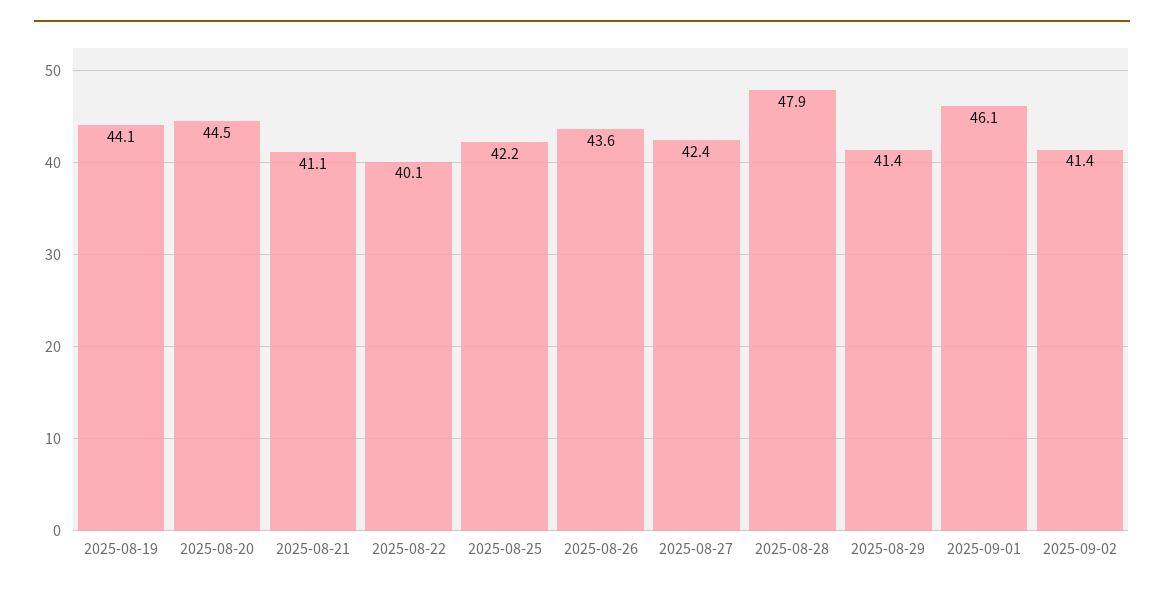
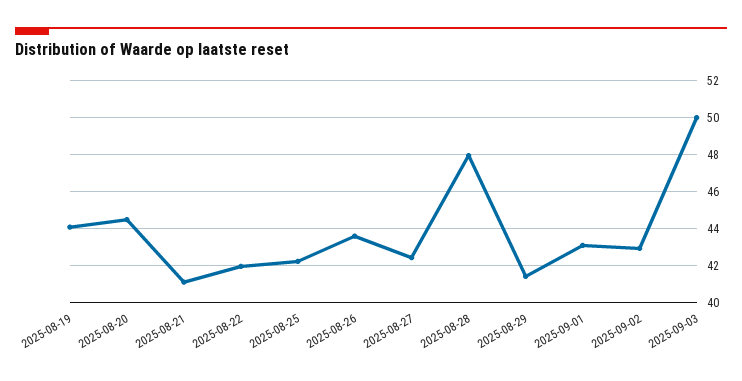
2025-08-22: 40.1 -> 42
2025-09-01: 46.1 -> 43
2025-09-02: 41.4 -> 43
2025-09-03: none -> 50

